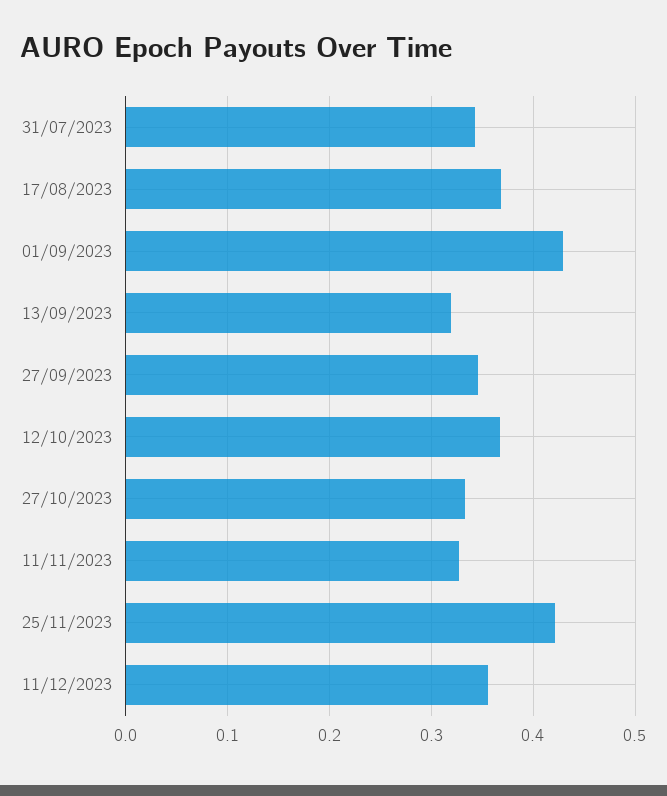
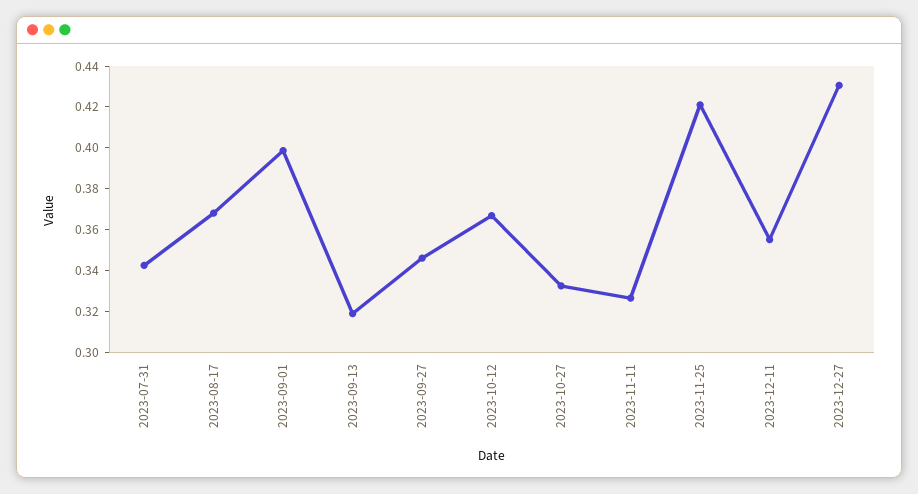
01/09/2023: 0.43 -> 0.4
2023-12-27: none -> 0.43

